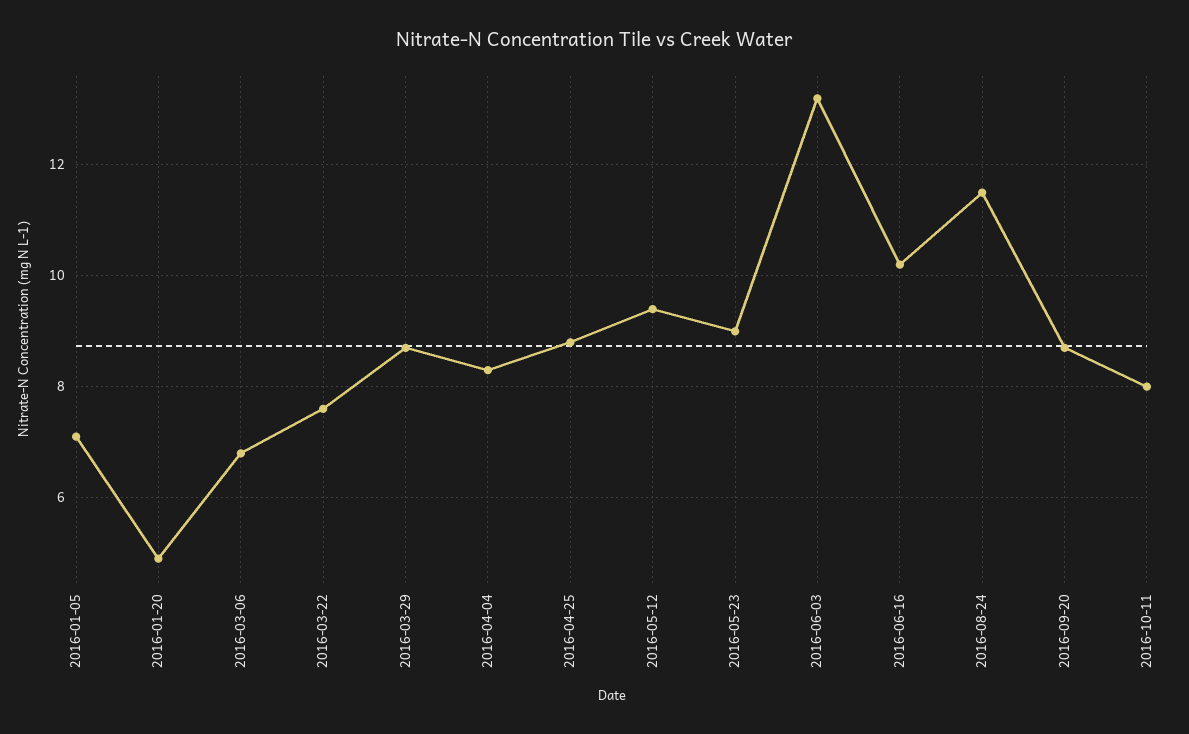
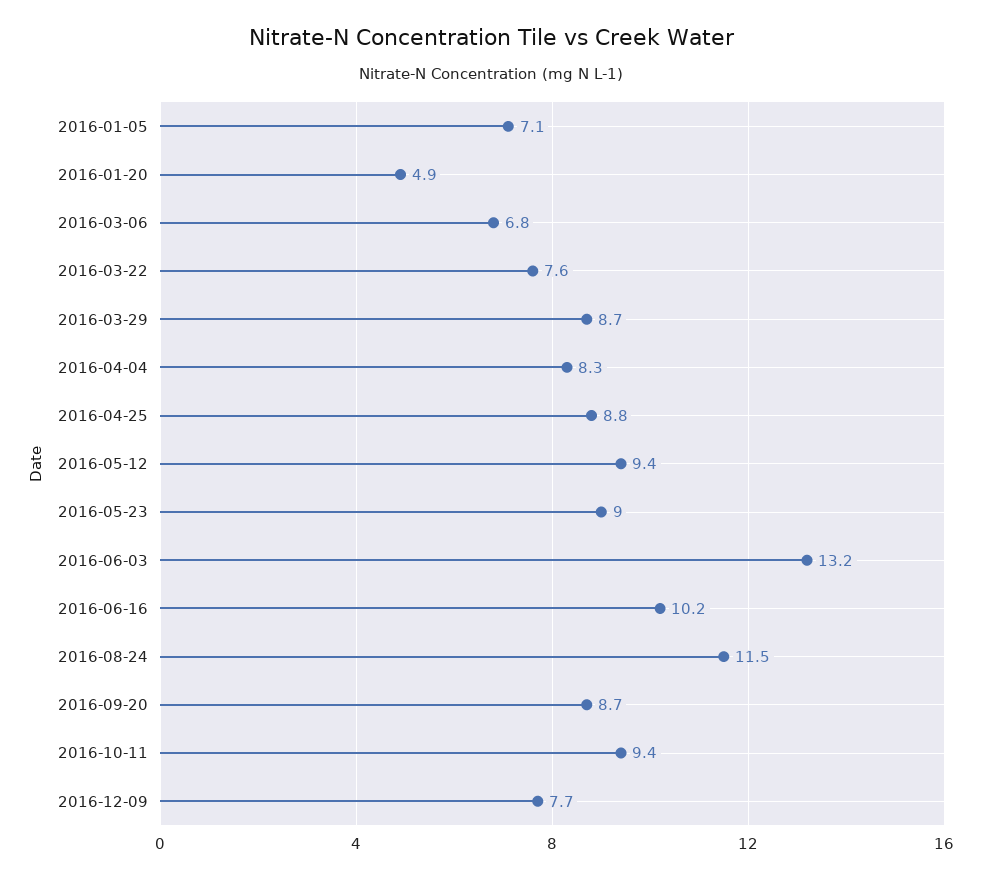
2016-10-11: 8 -> 9.4
2016-12-09: none -> 7.7

